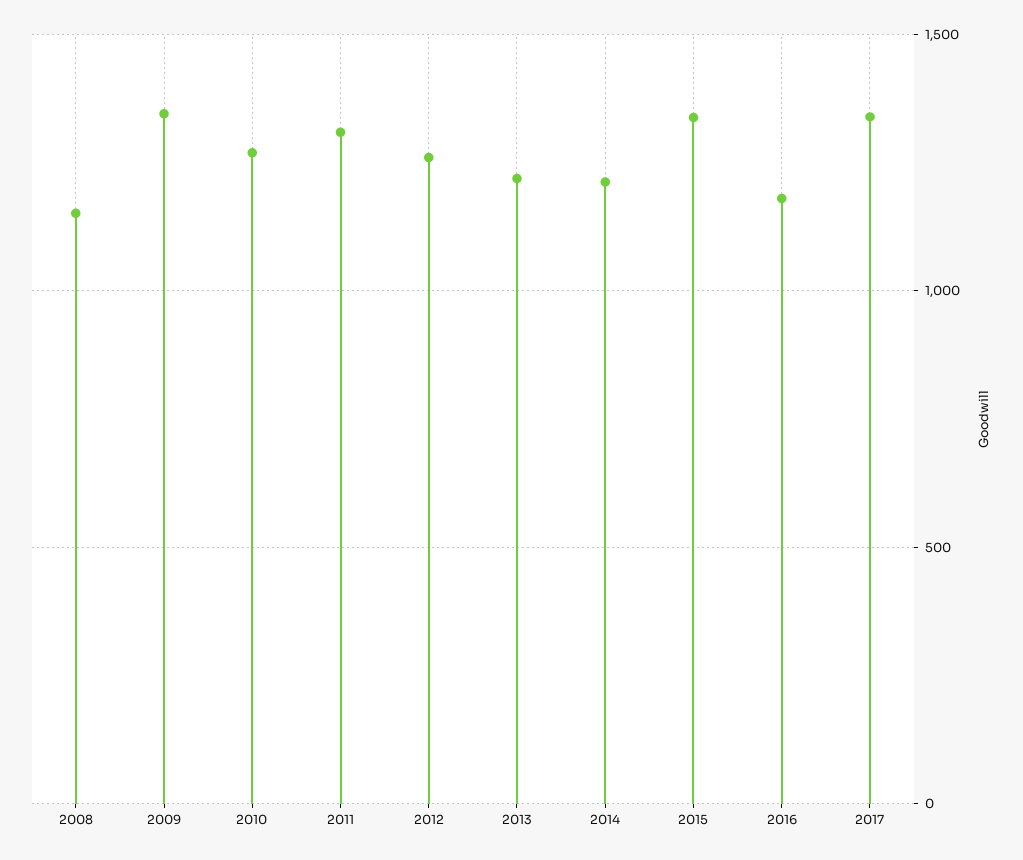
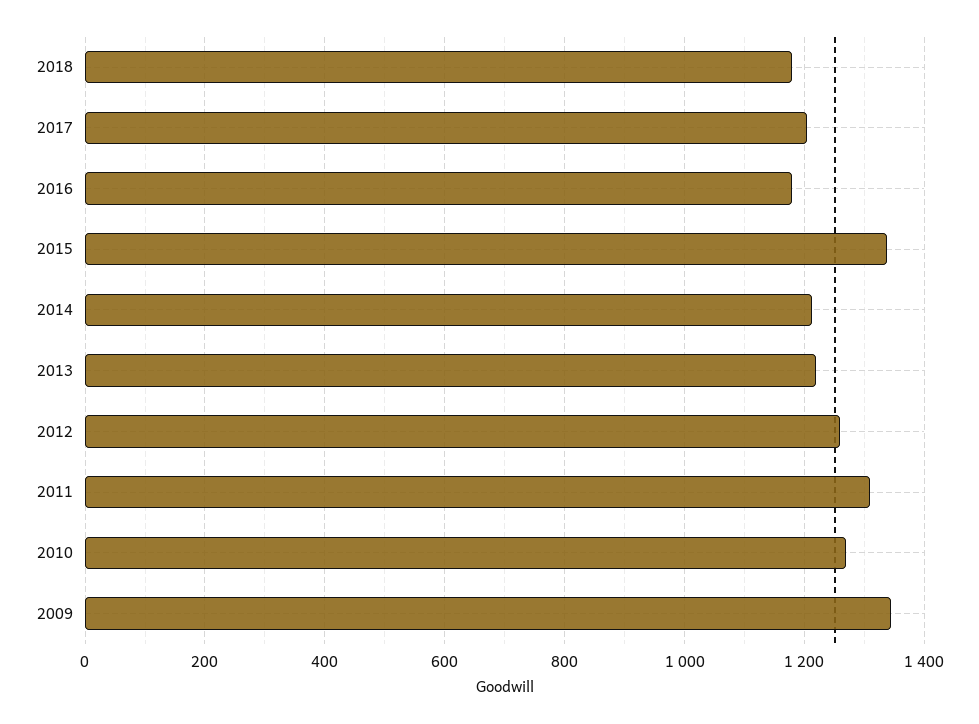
2008: 1150 -> none
2017: 1350 -> 1200
2018: none -> 1180

